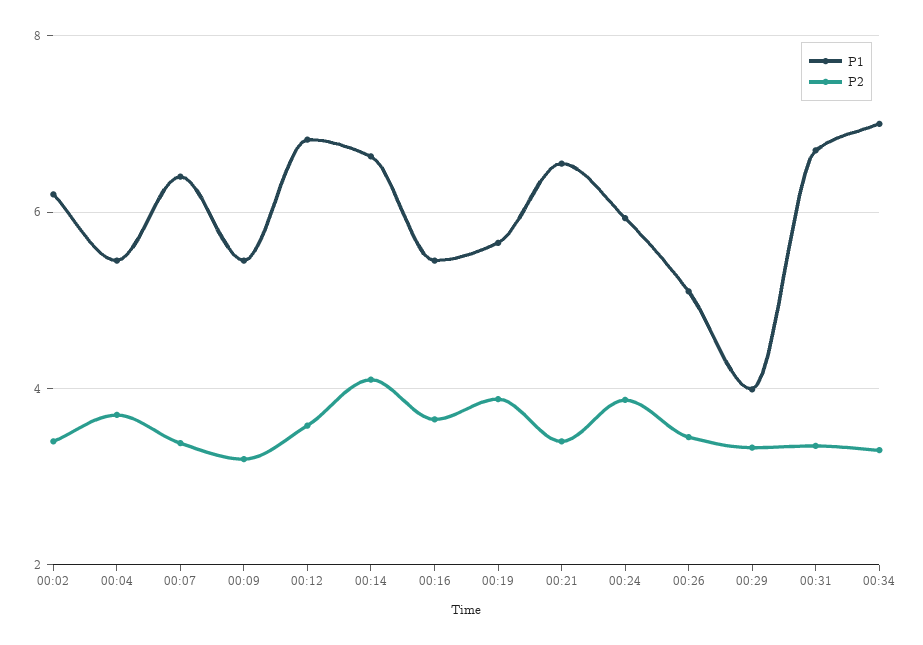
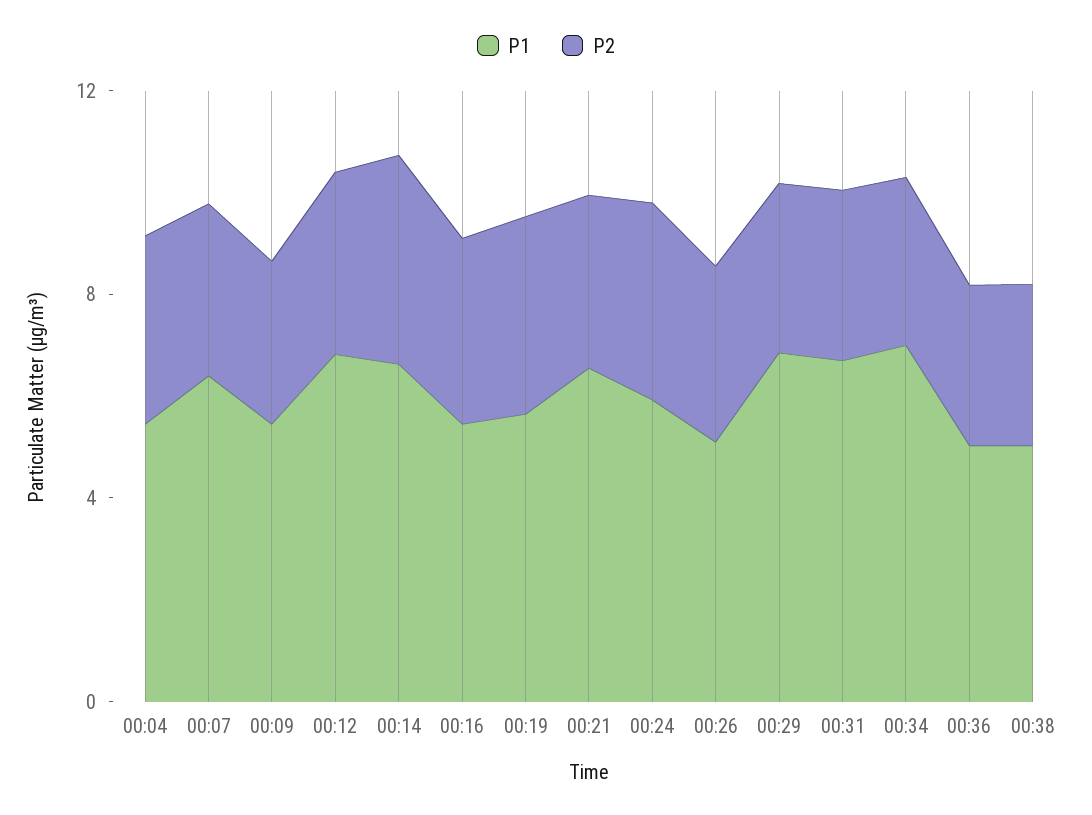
P1, 00:02: 6.2 -> none
P2, 00:02: 3.4 -> none
P1, 00:29: 4 -> 7
P1, 00:36: none -> 5
P2, 00:36: none -> 3
P1, 00:38: none -> 5
P2, 00:38: none -> 3

